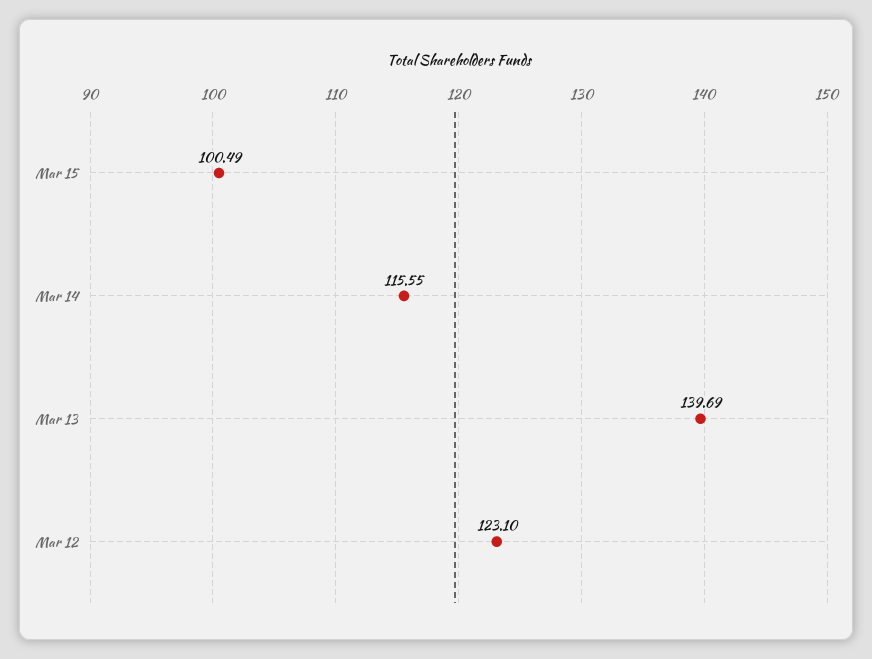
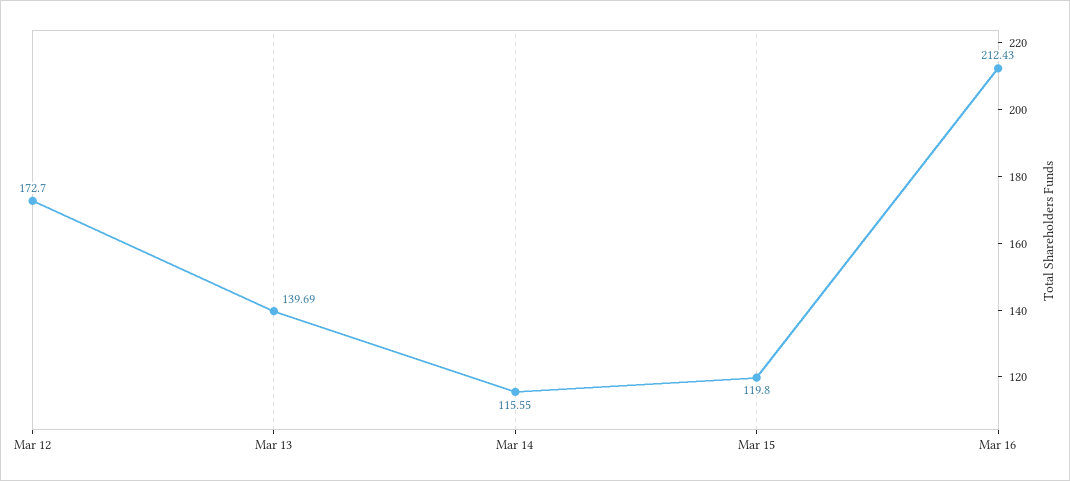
Mar 15: 100.49 -> 119.8
Mar 12: 123.1 -> 172.7
Mar 16: none -> 212.43

